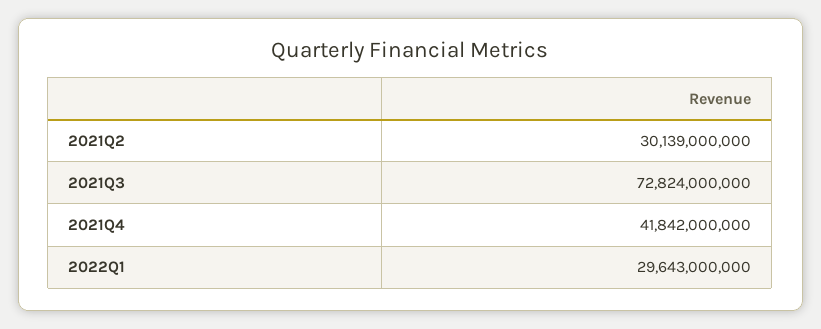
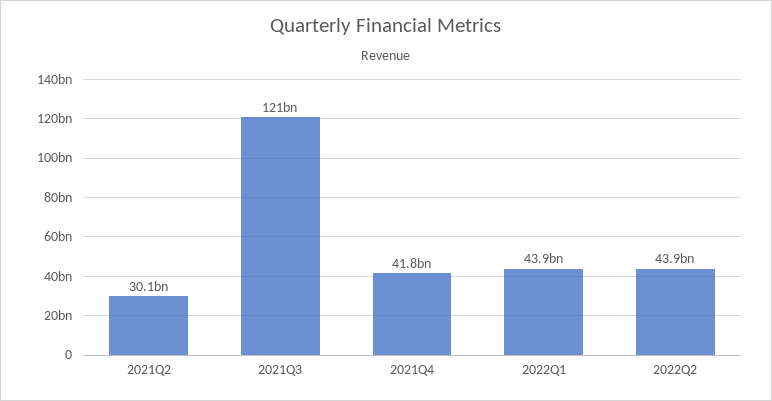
2021Q3: 72824000000 -> 121000000000
2022Q1: 29643000000 -> 43900000000
2022Q2: none -> 43900000000

